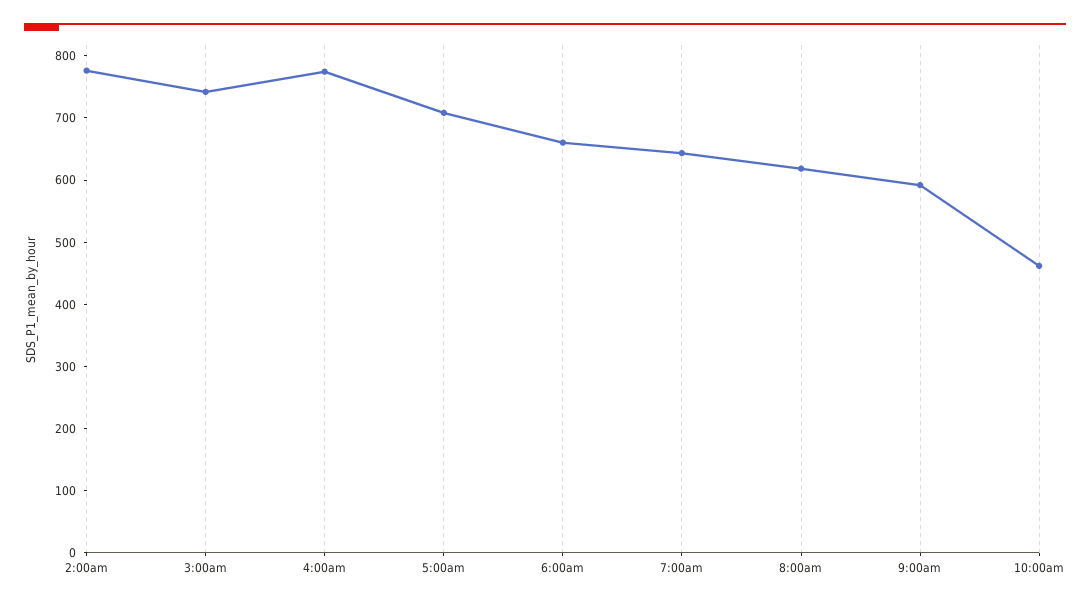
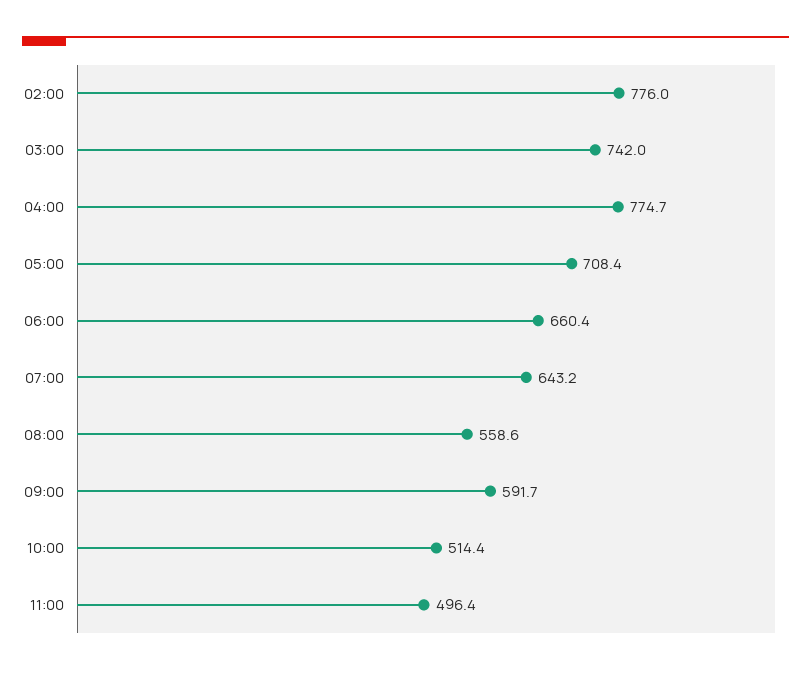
8:00am: 620 -> 558.6
10:00am: 460 -> 514.4
11:00: none -> 496.4

